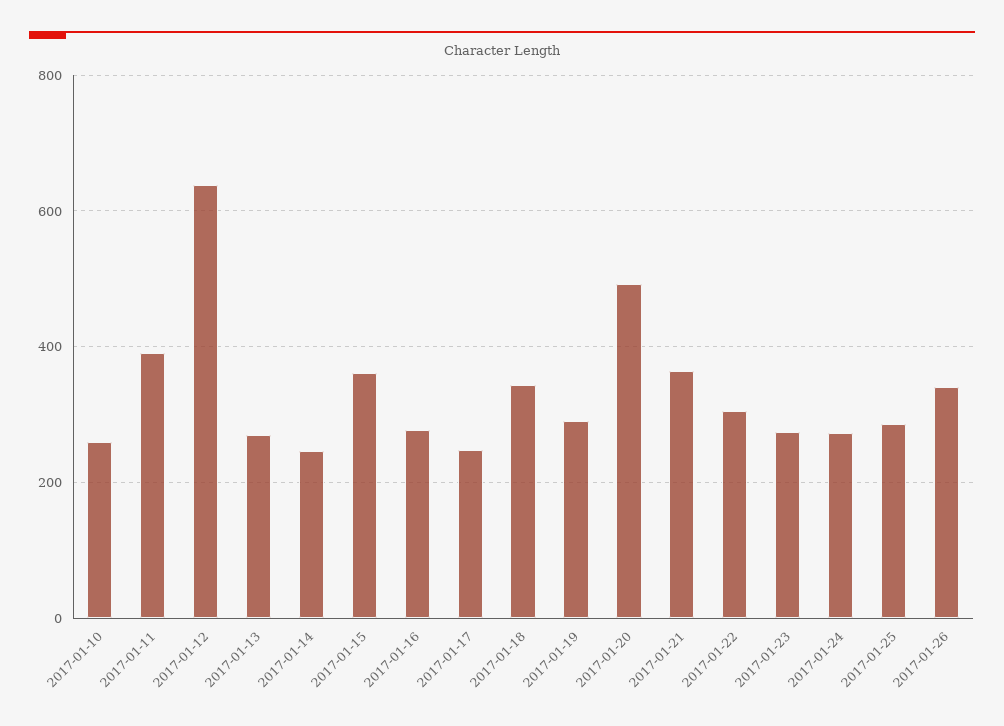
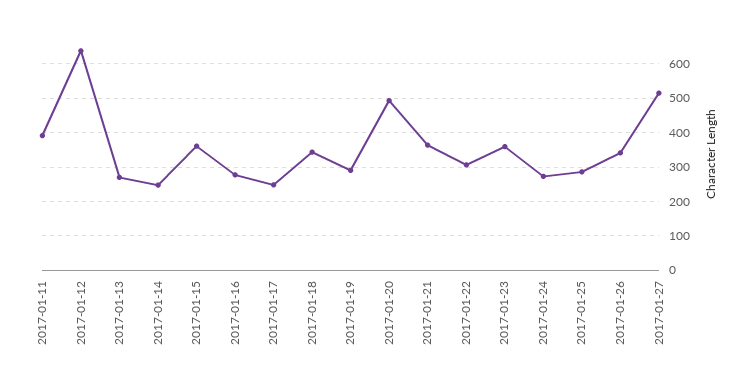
2017-01-10: 260 -> none
2017-01-23: 280 -> 360
2017-01-27: none -> 520

